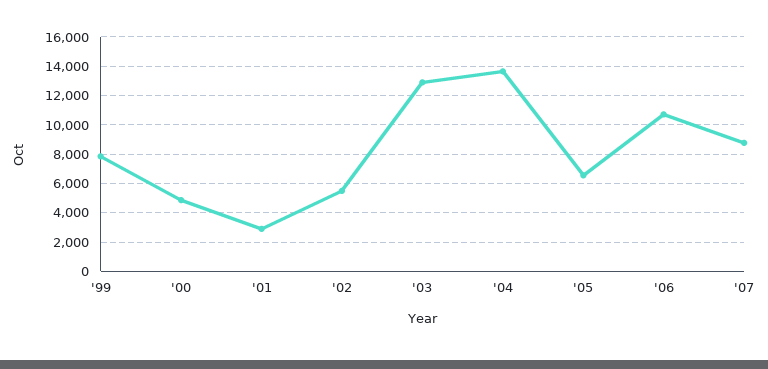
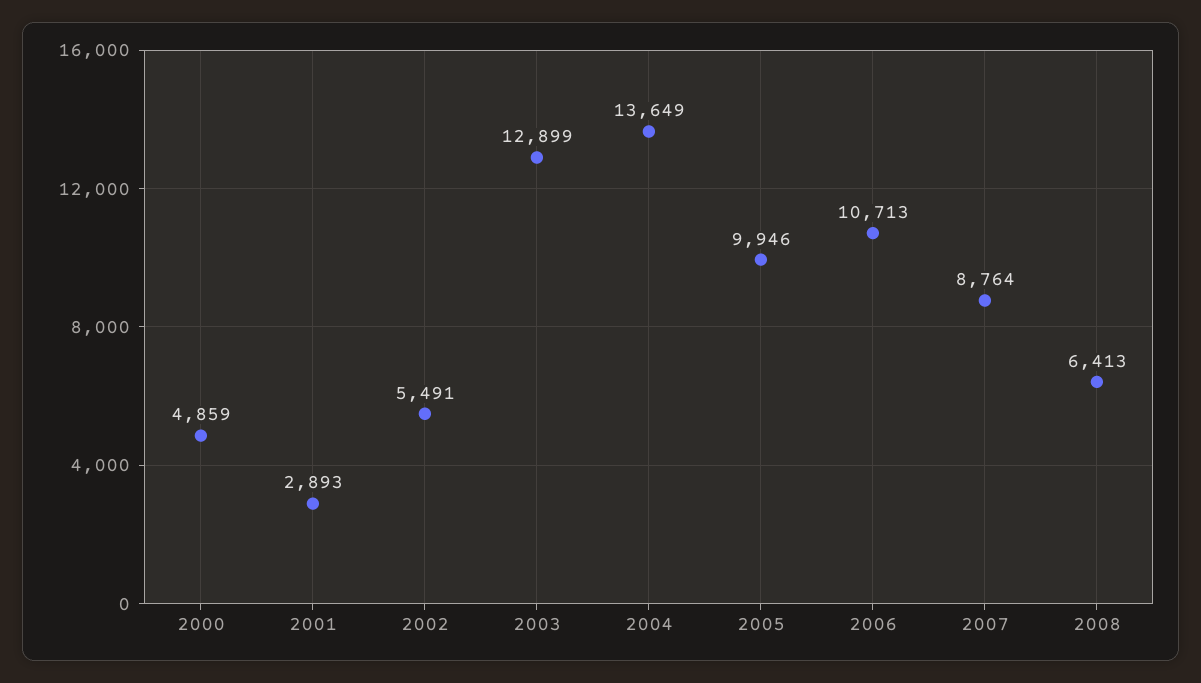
'99: 8000 -> none
'05: 6500 -> 9946
2008: none -> 6413

